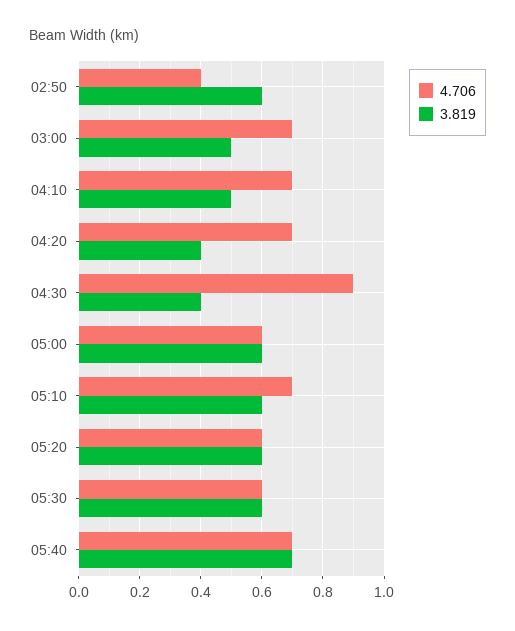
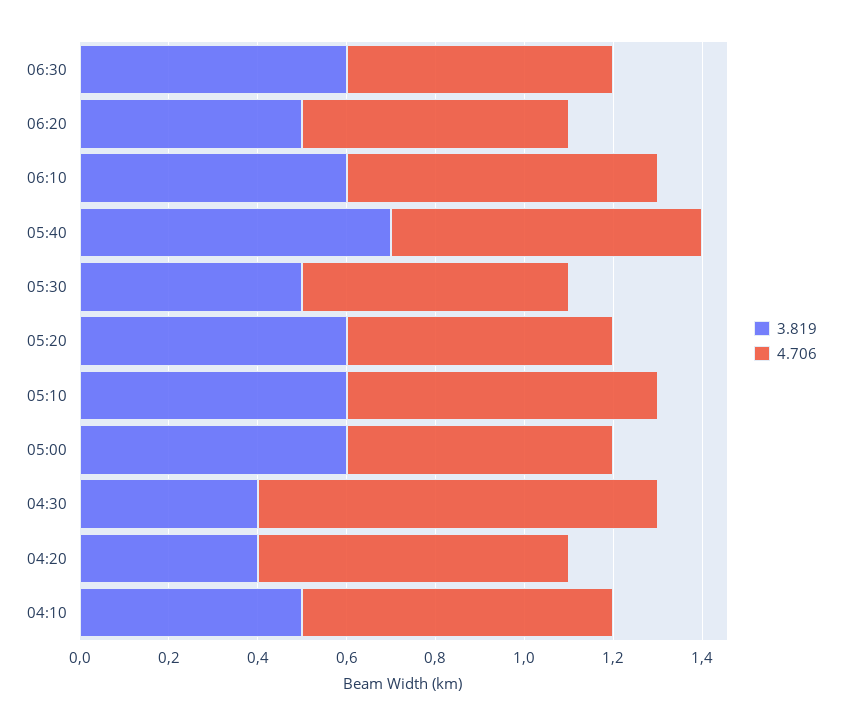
4.706, 02:50: 0.4 -> none
3.819, 02:50: 0.6 -> none
4.706, 03:00: 0.7 -> none
3.819, 03:00: 0.5 -> none
3.819, 05:30: 0.6 -> 0.5
3.819, 06:30: none -> 0.6
4.706, 06:30: none -> 0.6
3.819, 06:20: none -> 0.5
4.706, 06:20: none -> 0.6
3.819, 06:10: none -> 0.6
4.706, 06:10: none -> 0.7

